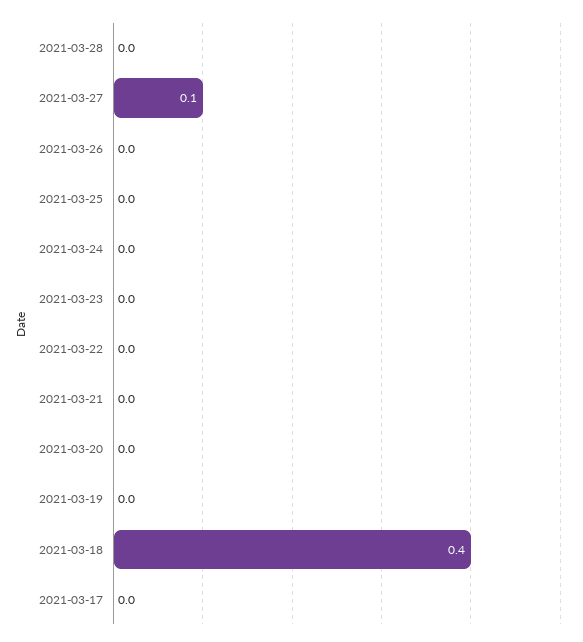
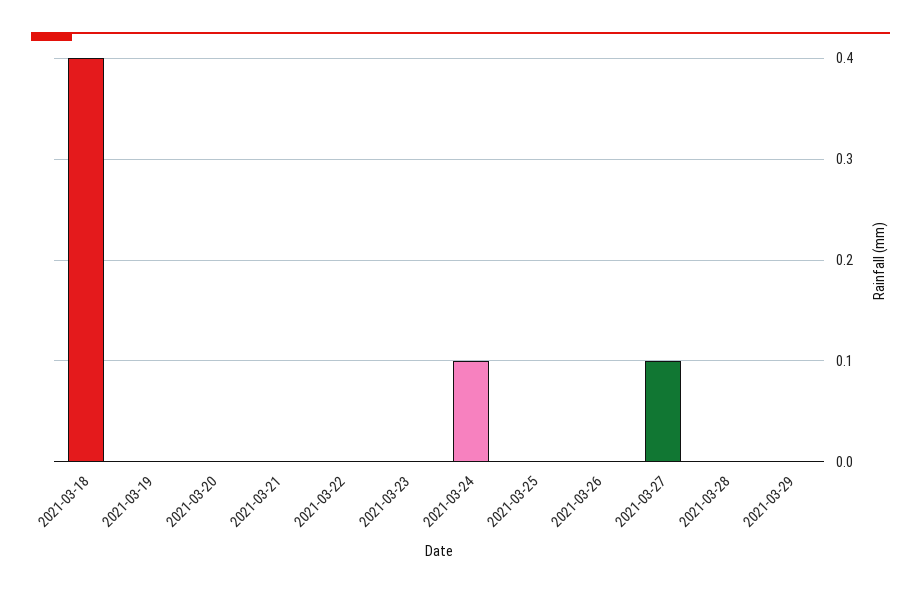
2021-03-24: 0 -> 0.1
2021-03-17: 0 -> none
2021-03-29: none -> 0

